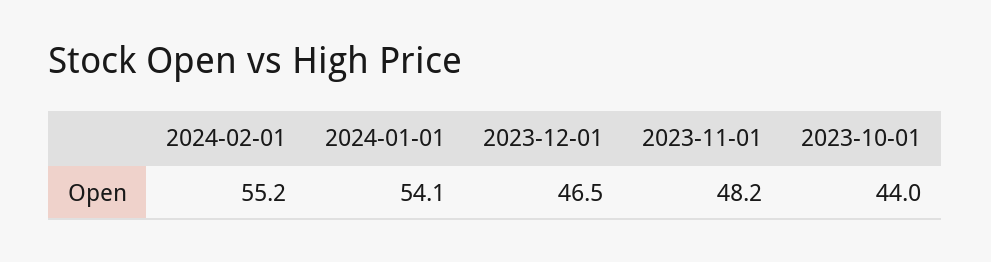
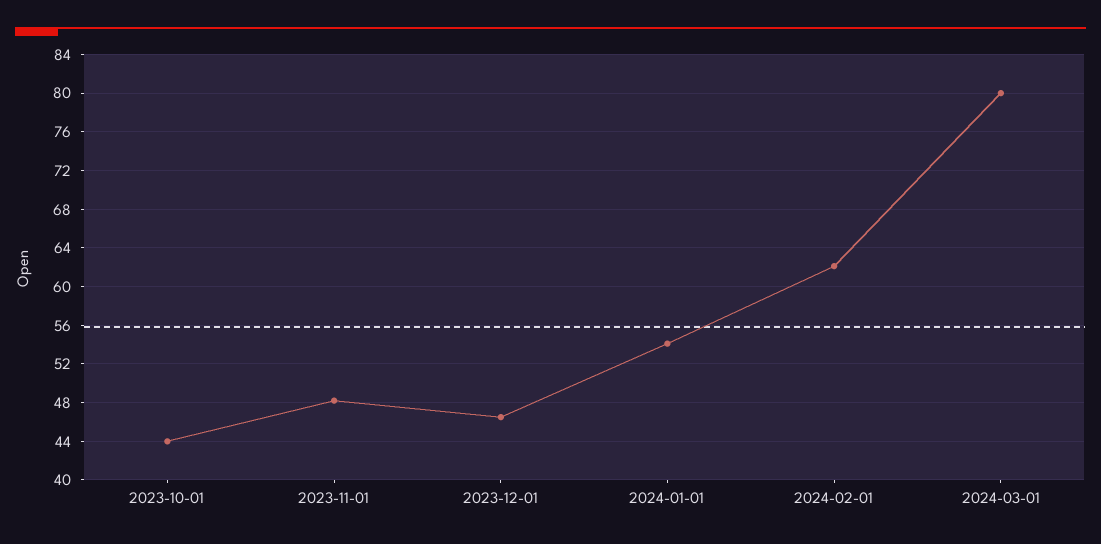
2024-02-01: 55.2 -> 62
2024-03-01: none -> 80

